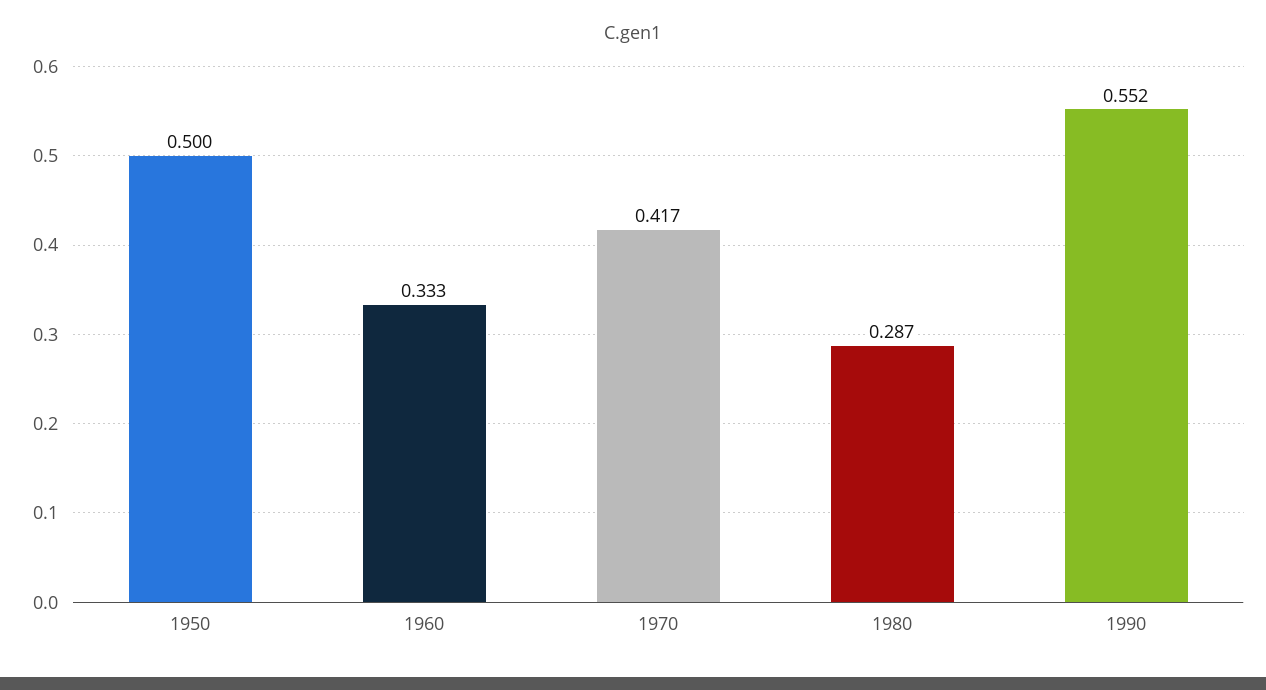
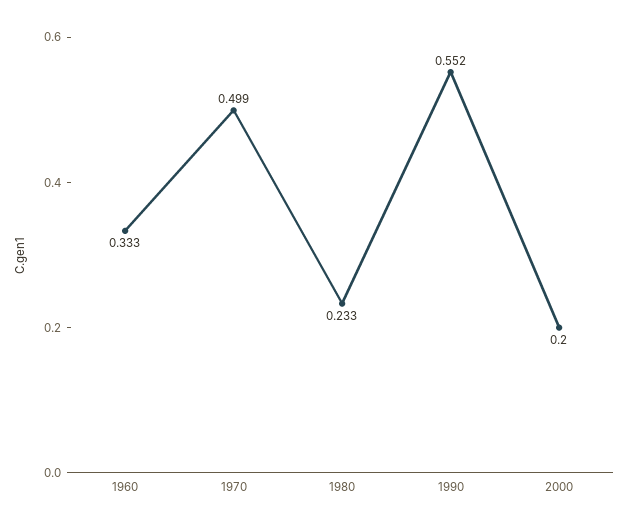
1950: 0.5 -> none
1970: 0.417 -> 0.499
1980: 0.287 -> 0.233
2000: none -> 0.2

